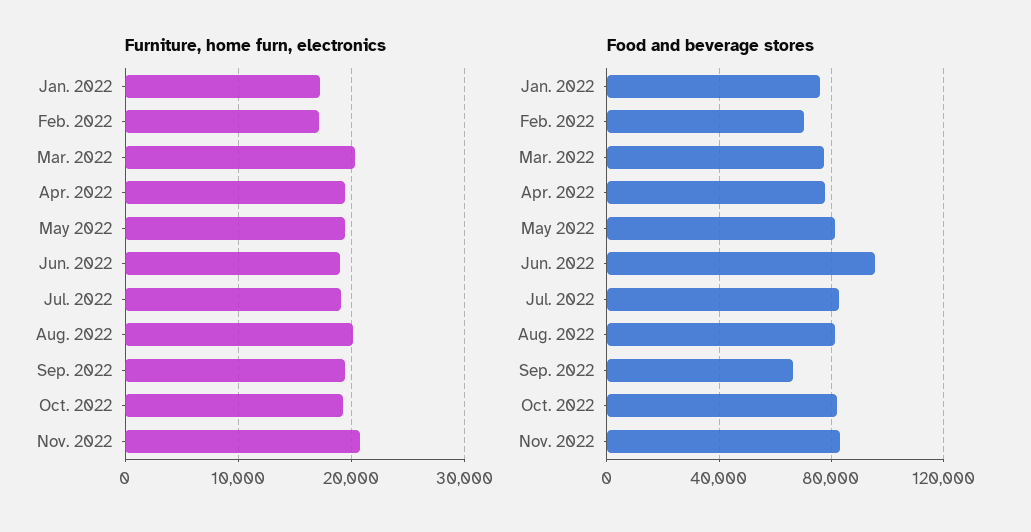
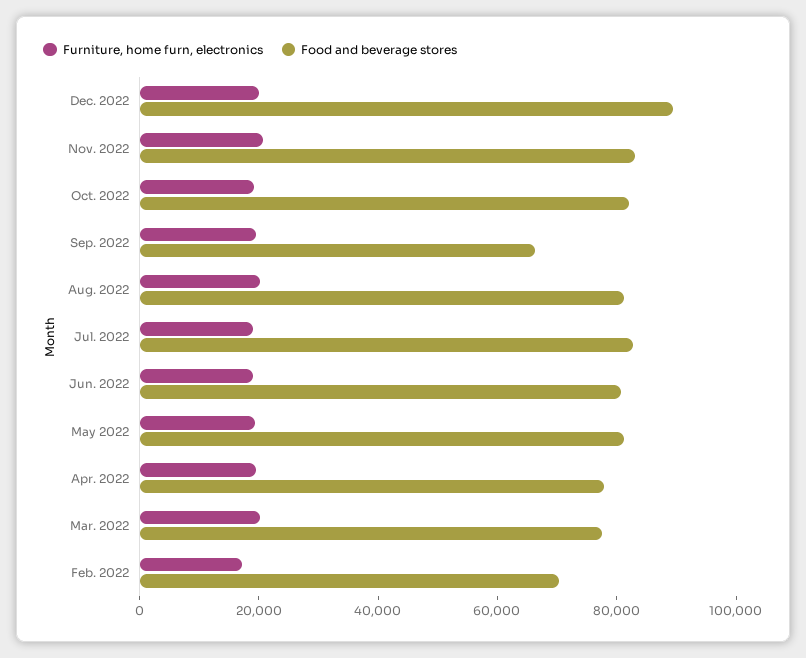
Furniture, home furn, electronics, Jan. 2022: 17000 -> none
Food and beverage stores, Jan. 2022: 75000 -> none
Food and beverage stores, Jun. 2022: 95000 -> 80000
Furniture, home furn, electronics, Dec. 2022: none -> 20000
Food and beverage stores, Dec. 2022: none -> 90000

